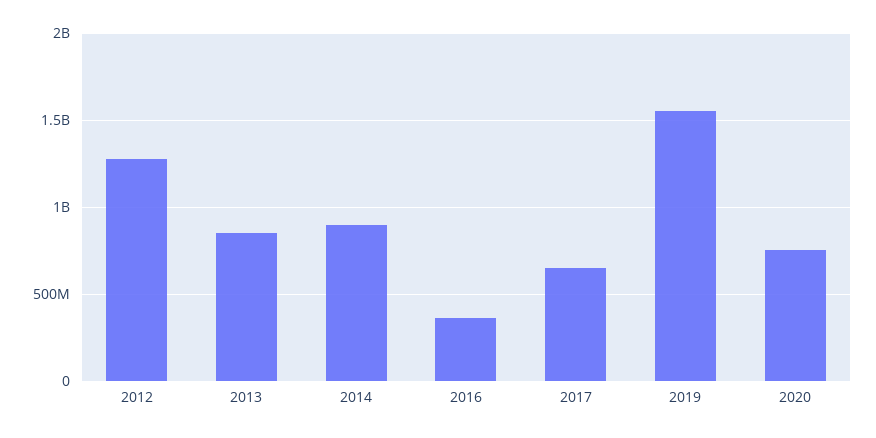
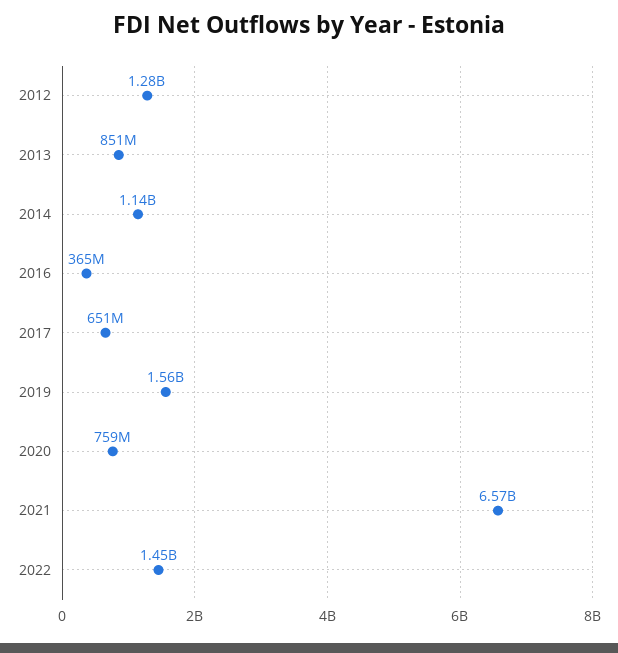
2014: 900000000 -> 1140000000
2021: none -> 6570000000
2022: none -> 1450000000

